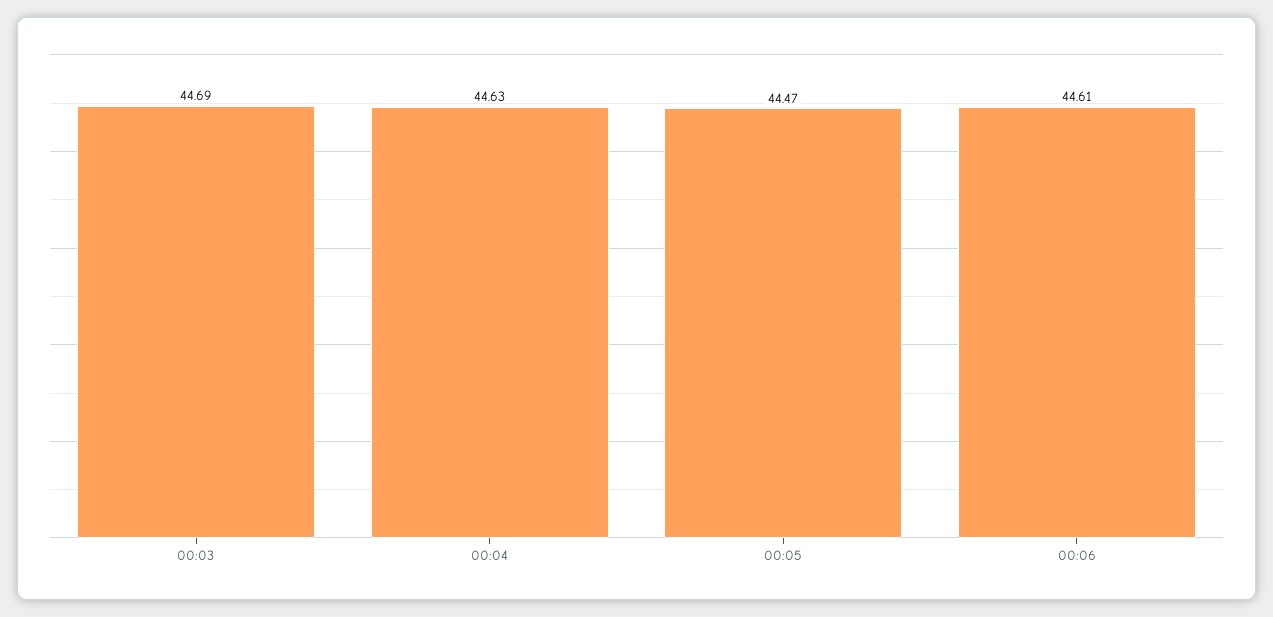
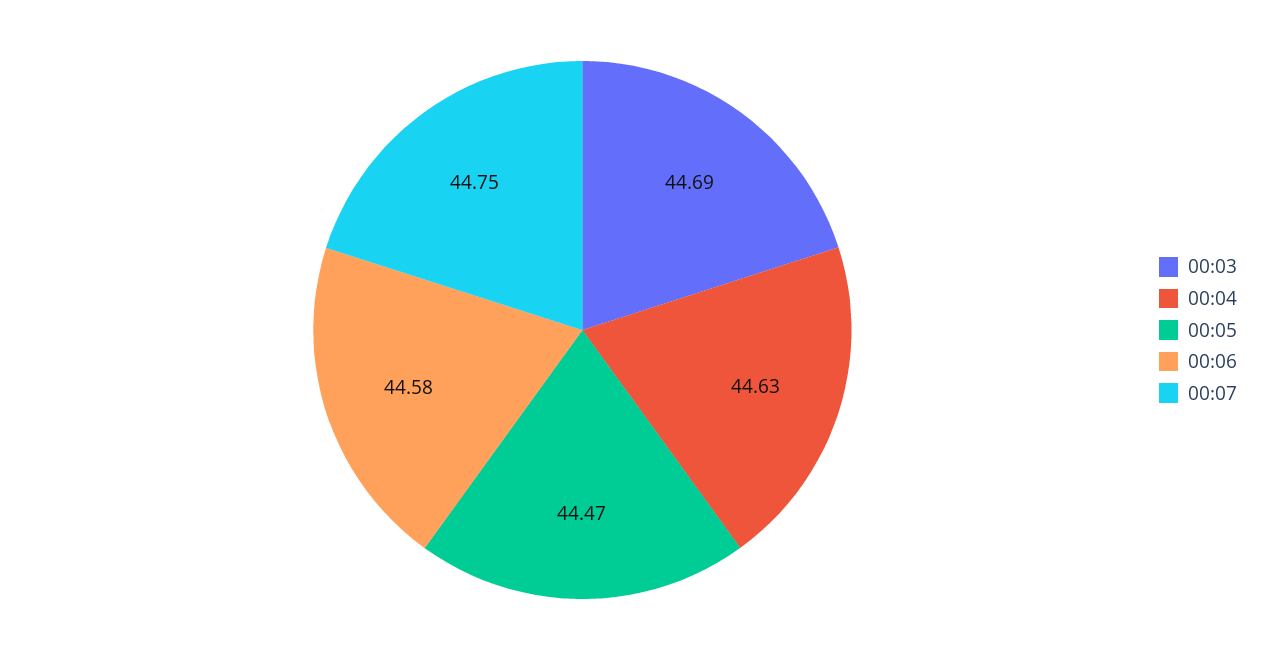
00:06: 44.61 -> 44.58
00:07: none -> 44.75

